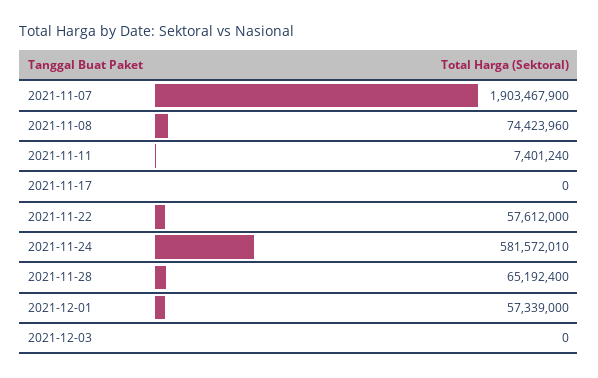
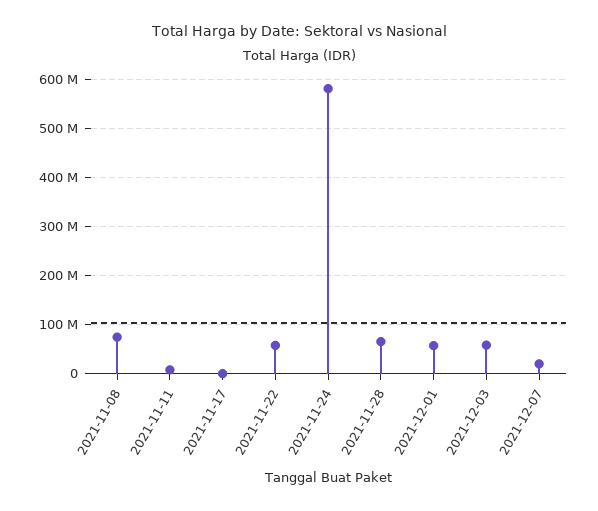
2021-11-07: 1903467900 -> none
2021-12-03: 0 -> 60000000
2021-12-07: none -> 20000000

